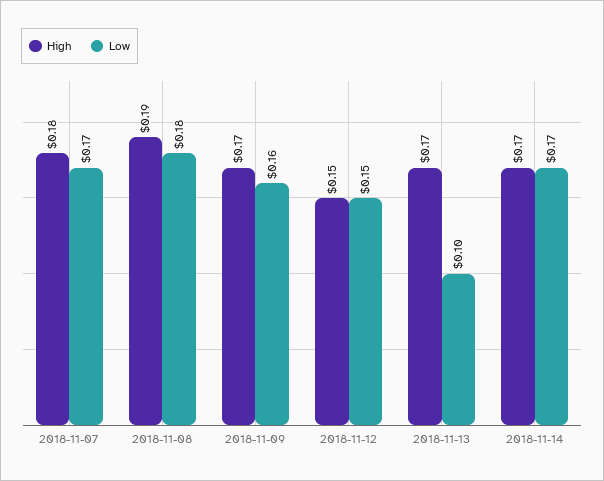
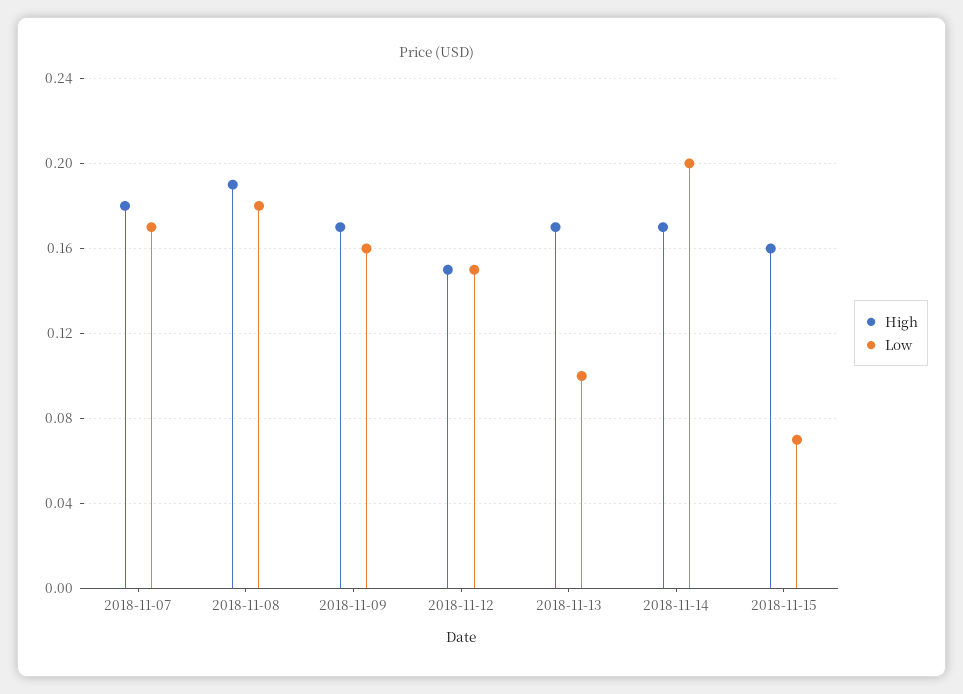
Low, 2018-11-14: 0.17 -> 0.2
High, 2018-11-15: none -> 0.16
Low, 2018-11-15: none -> 0.07

